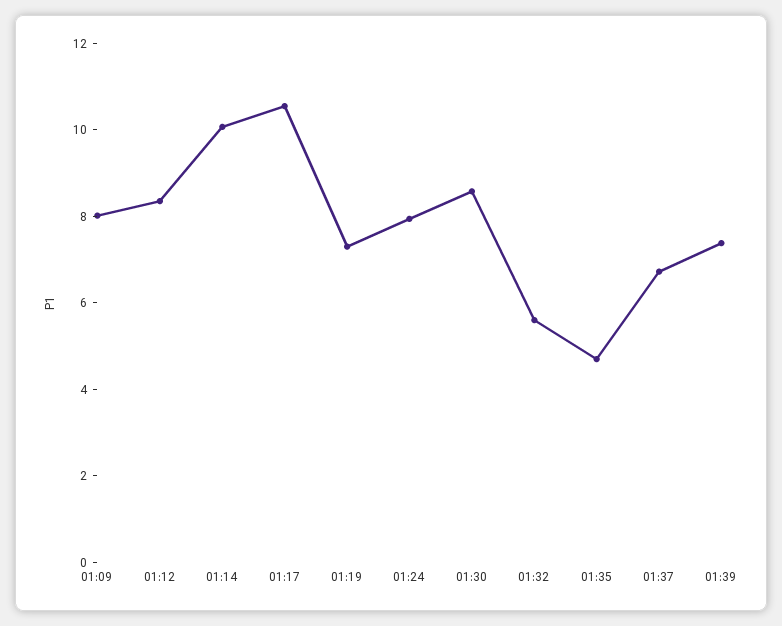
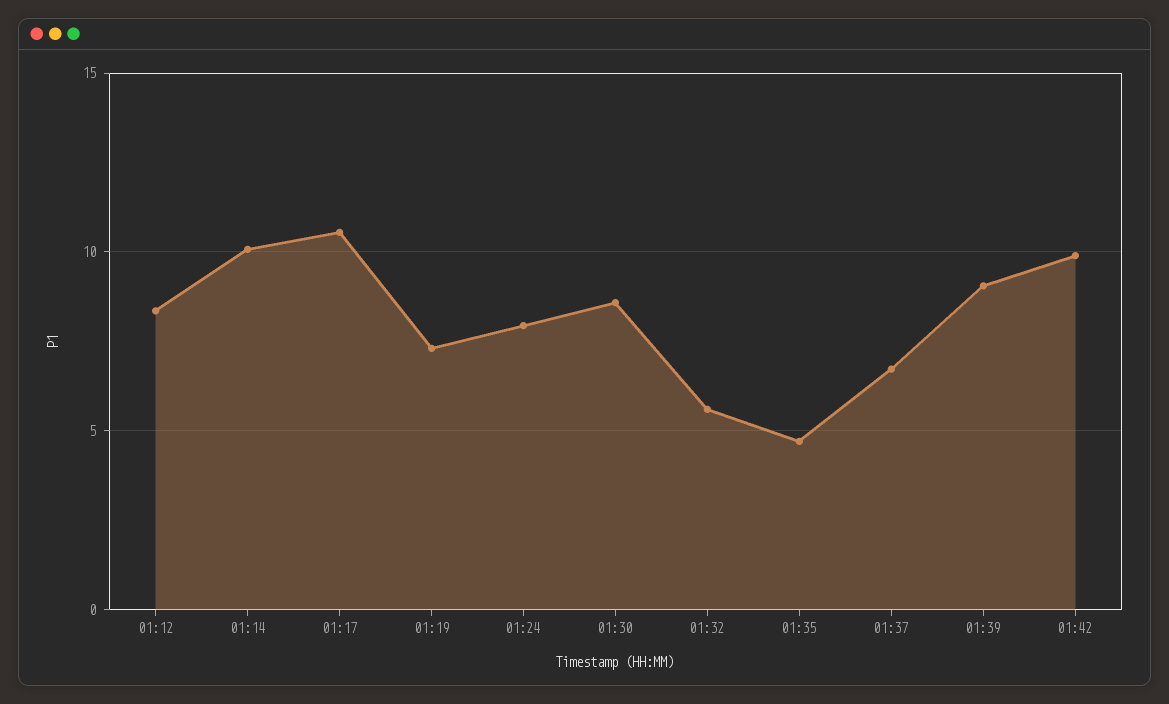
01:09: 8 -> none
01:39: 7.5 -> 9
01:42: none -> 10

